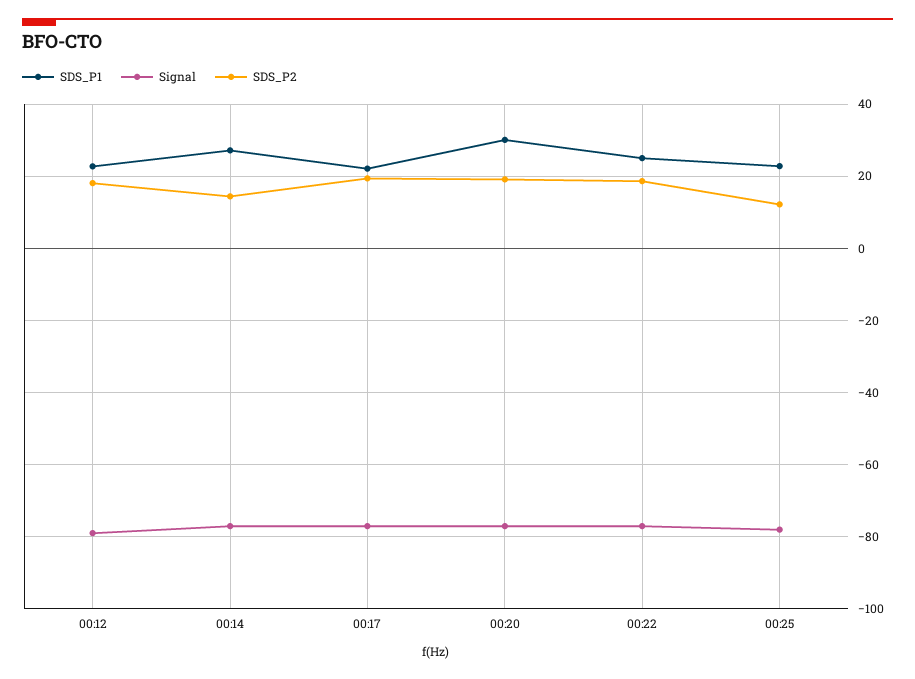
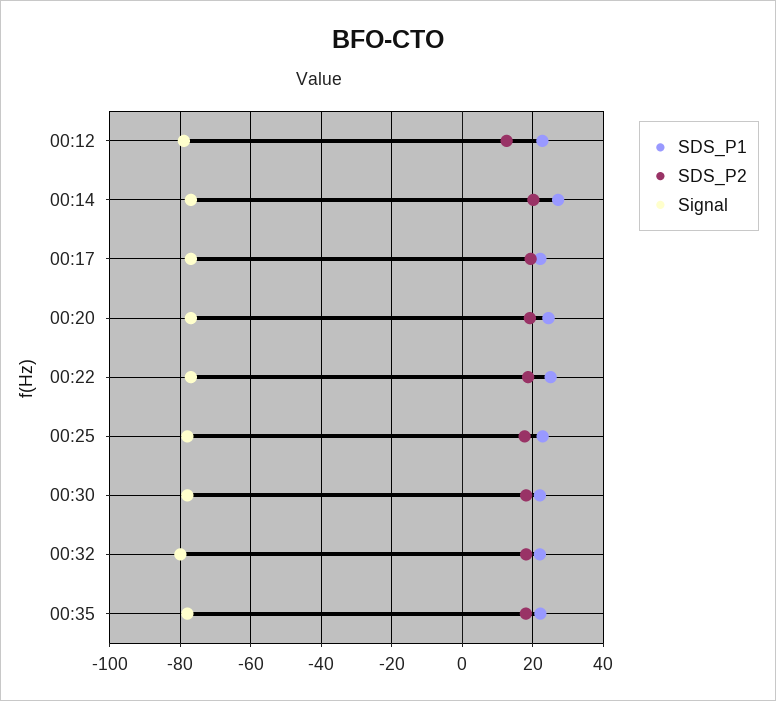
SDS_P2, 00:12: 18 -> 12
SDS_P2, 00:14: 14 -> 20
SDS_P1, 00:20: 30 -> 24
SDS_P2, 00:25: 12 -> 18
SDS_P1, 00:30: none -> 22
SDS_P2, 00:30: none -> 18
Signal, 00:30: none -> -78
SDS_P1, 00:32: none -> 22
SDS_P2, 00:32: none -> 18
Signal, 00:32: none -> -80
SDS_P1, 00:35: none -> 22
SDS_P2, 00:35: none -> 18
Signal, 00:35: none -> -78

